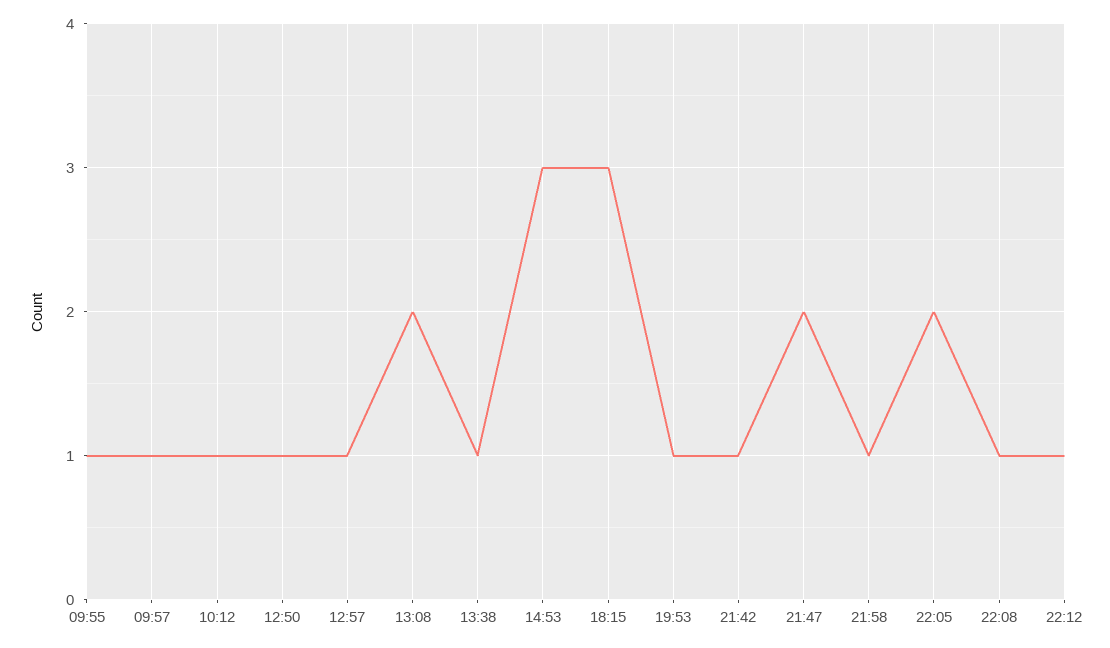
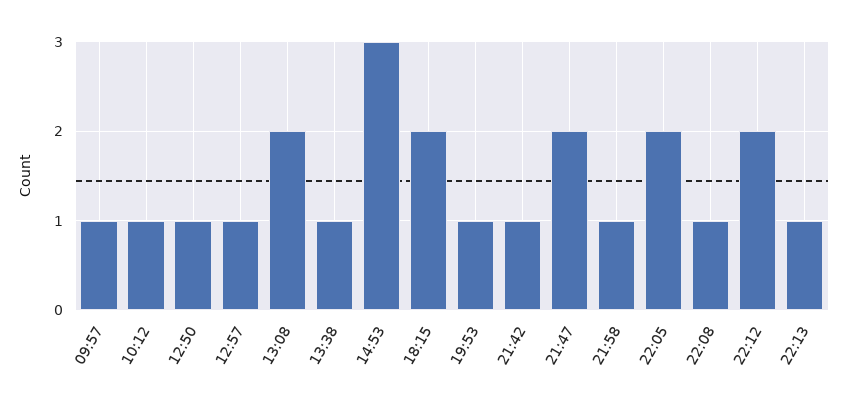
09:55: 1 -> none
18:15: 3 -> 2
22:12: 1 -> 2
22:13: none -> 1

